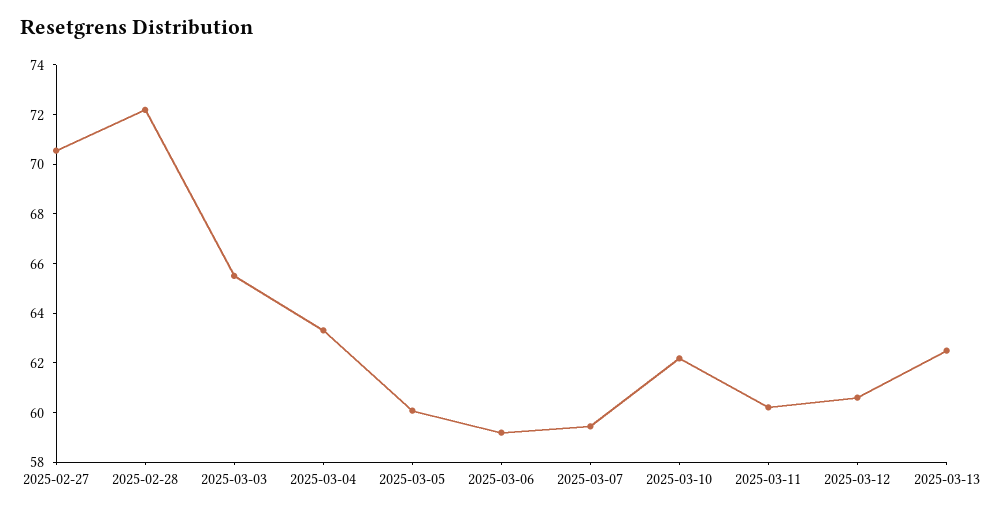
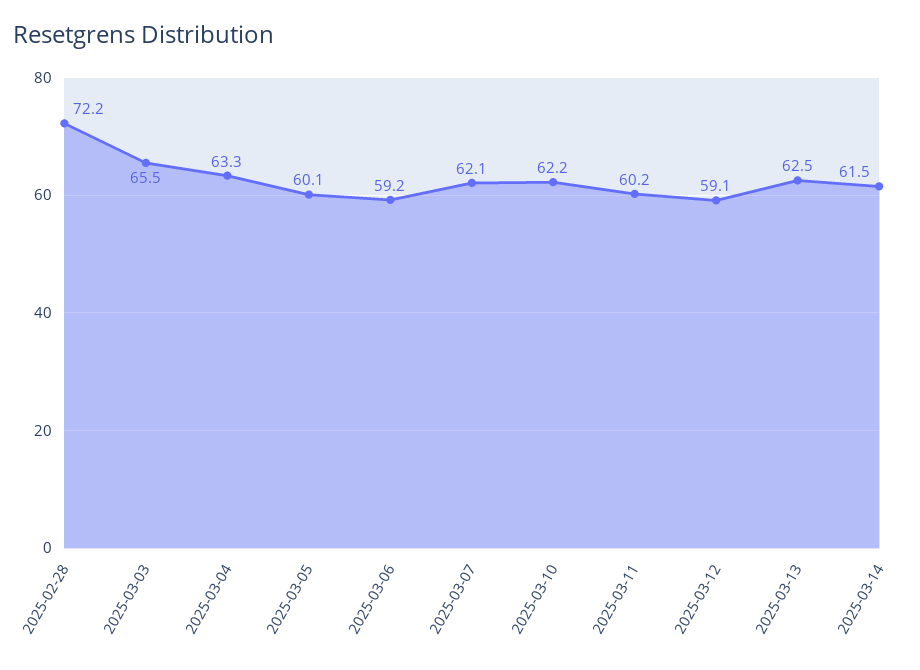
2025-02-27: 70.5 -> none
2025-03-07: 59.5 -> 62.1
2025-03-12: 60.5 -> 59.1
2025-03-14: none -> 61.5

